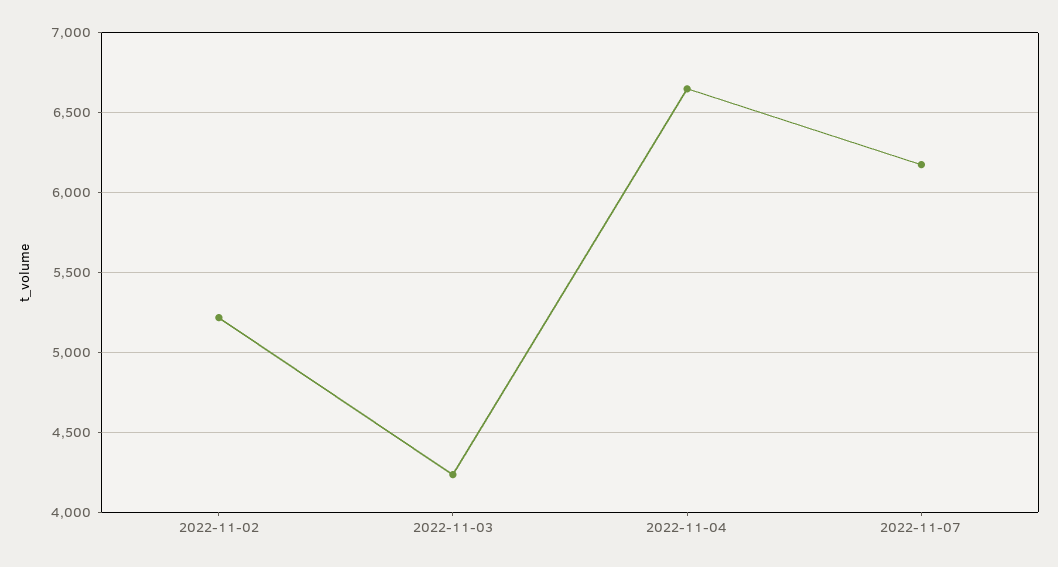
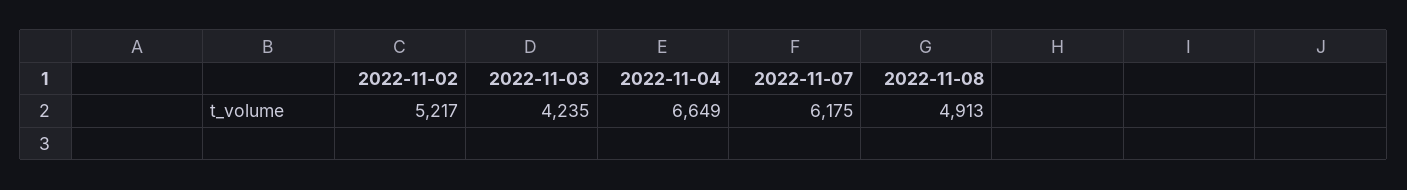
2022-11-08: none -> 4913

